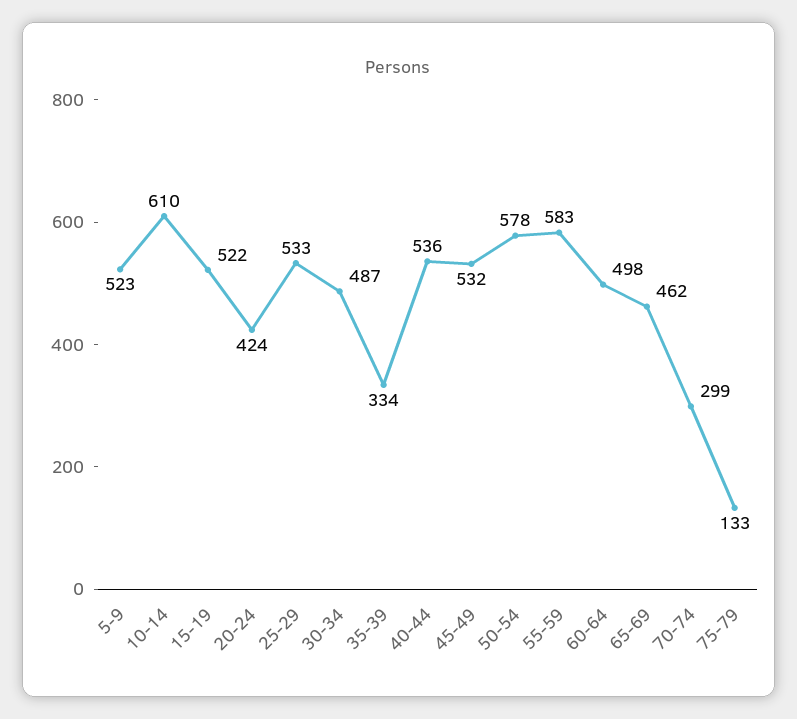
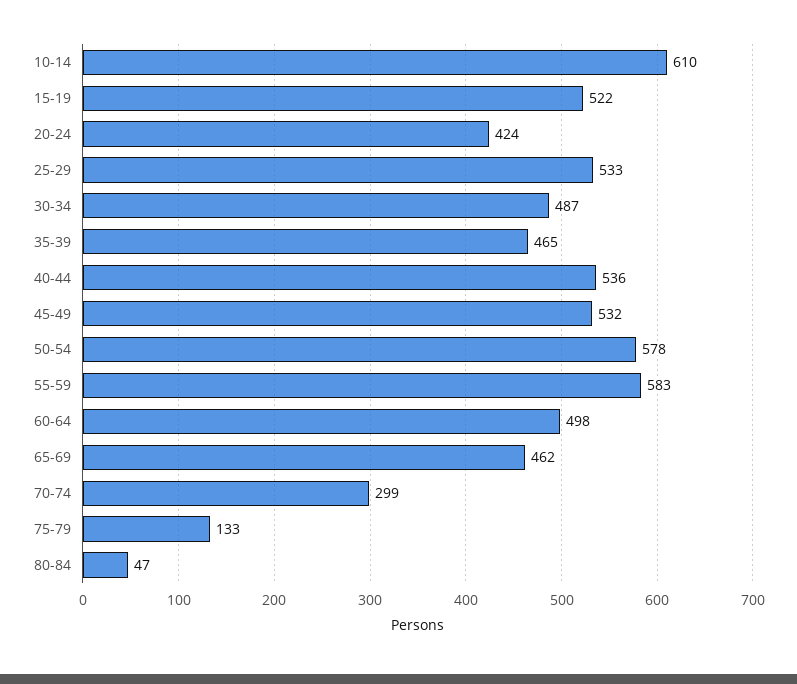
5-9: 523 -> none
35-39: 334 -> 465
80-84: none -> 47

